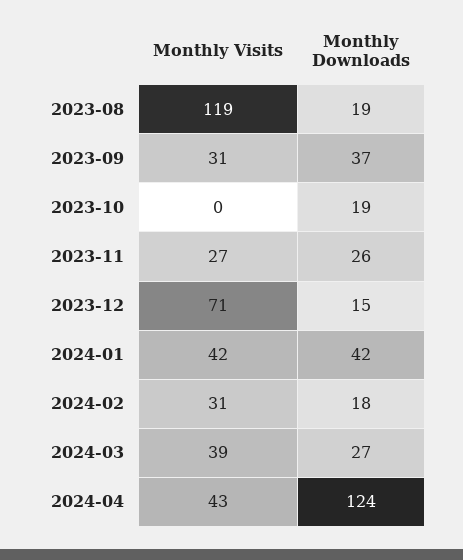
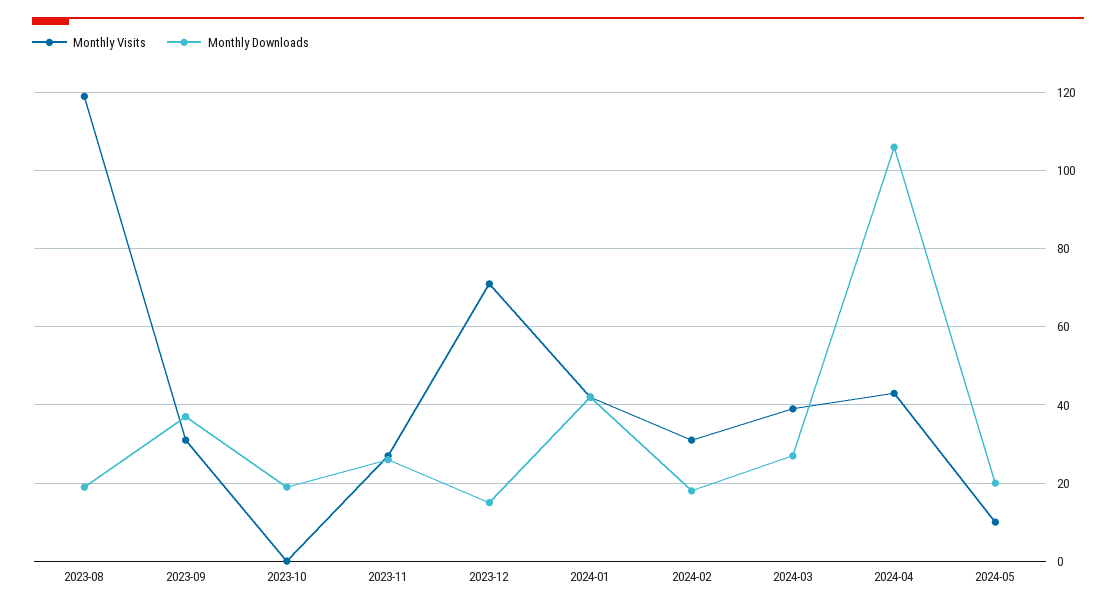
Monthly Downloads, 2024-04: 124 -> 105
Monthly Visits, 2024-05: none -> 10
Monthly Downloads, 2024-05: none -> 20

